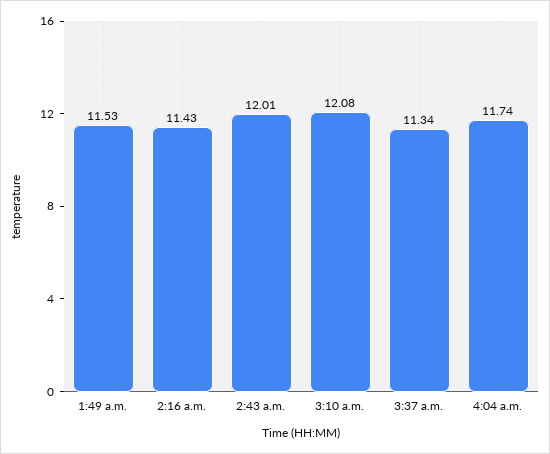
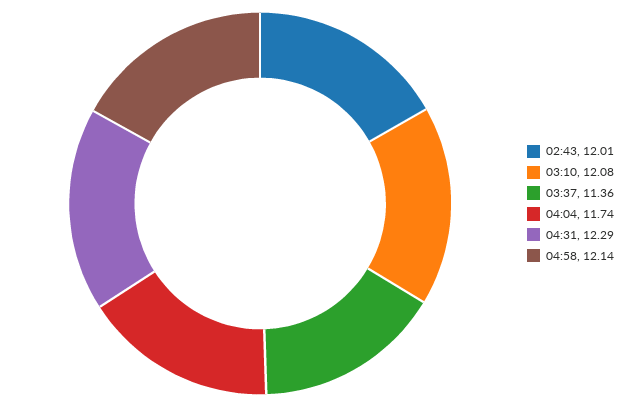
1:49 a.m.: 11.53 -> none
2:16 a.m.: 11.43 -> none
3:37 a.m.: 11.34 -> 11.36
04:31: none -> 12.29
04:58: none -> 12.14

